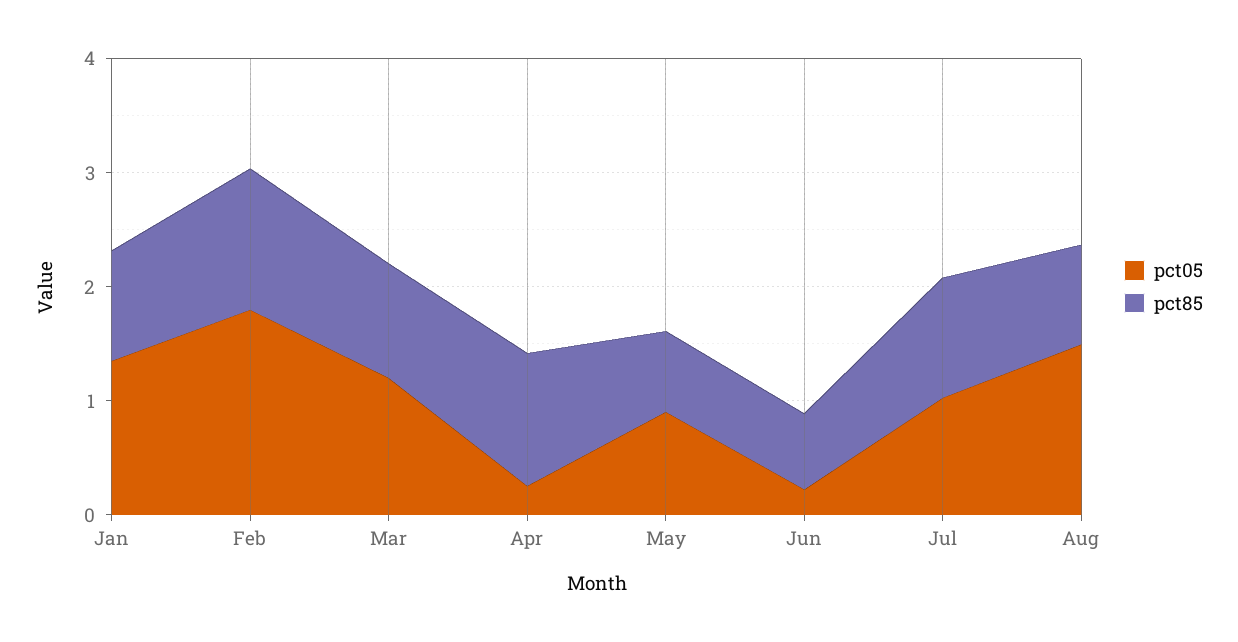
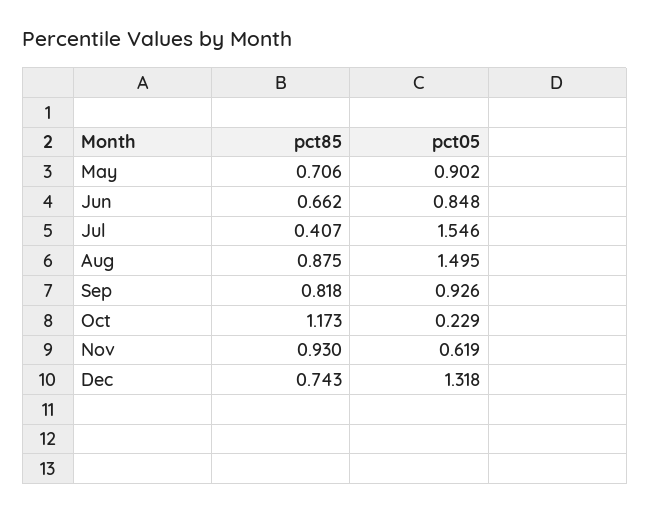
pct05, Jan: 1.4 -> none
pct85, Jan: 1 -> none
pct05, Feb: 1.8 -> none
pct85, Feb: 1.2 -> none
pct05, Mar: 1.2 -> none
pct85, Mar: 1 -> none
pct05, Apr: 0.2 -> none
pct85, Apr: 1.2 -> none
pct05, Jun: 0.2 -> 0.848
pct05, Jul: 1 -> 1.546
pct85, Jul: 1 -> 0.407
pct85, Sep: none -> 0.818
pct05, Sep: none -> 0.926
pct85, Oct: none -> 1.173
pct05, Oct: none -> 0.229
pct85, Nov: none -> 0.93
pct05, Nov: none -> 0.619
pct85, Dec: none -> 0.743
pct05, Dec: none -> 1.318

